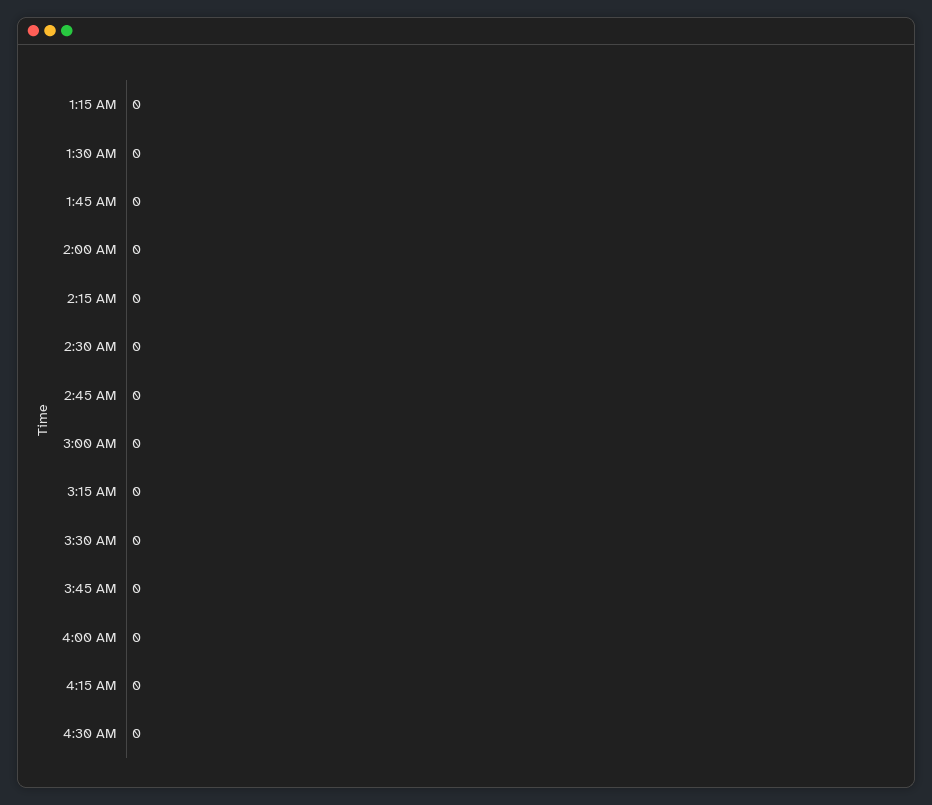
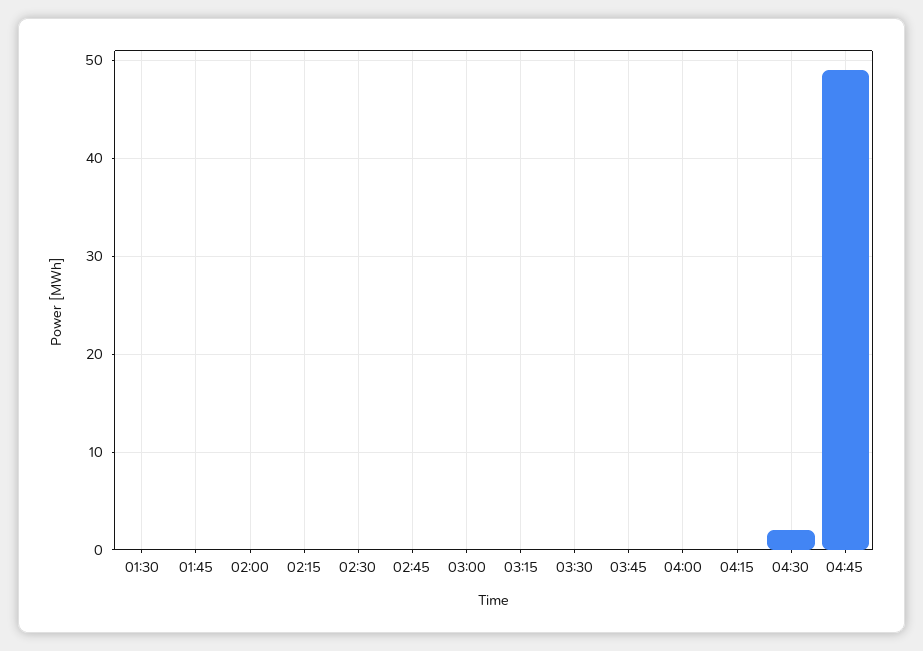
1:15 AM: 0 -> none
4:30 AM: 0 -> 2
04:45: none -> 49

